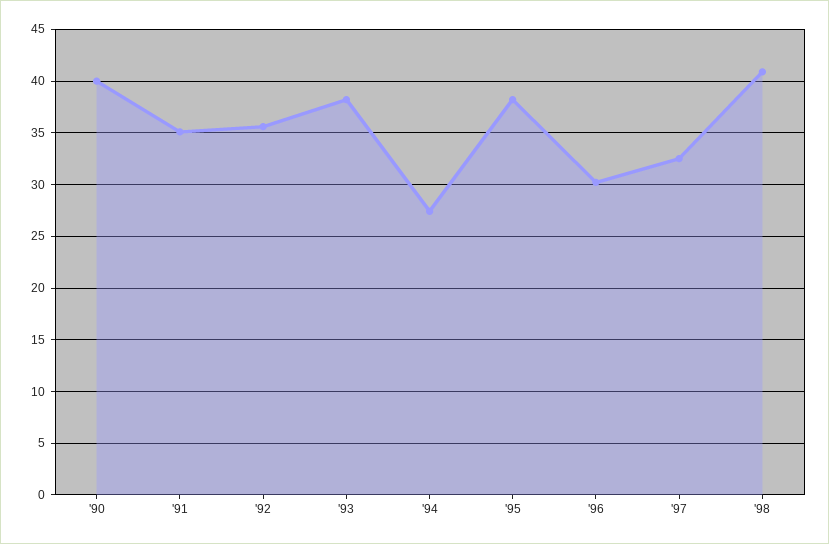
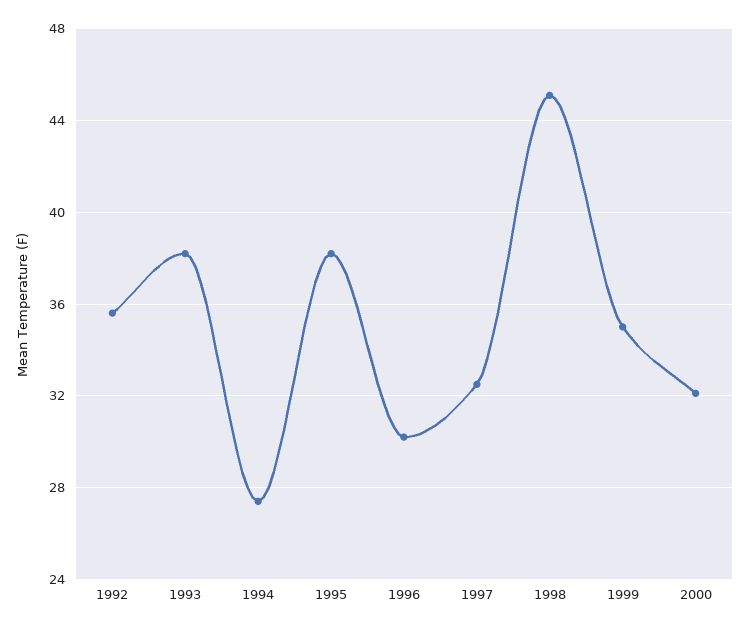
'90: 40 -> none
'91: 35 -> none
'98: 41 -> 45
1999: none -> 35
2000: none -> 32

